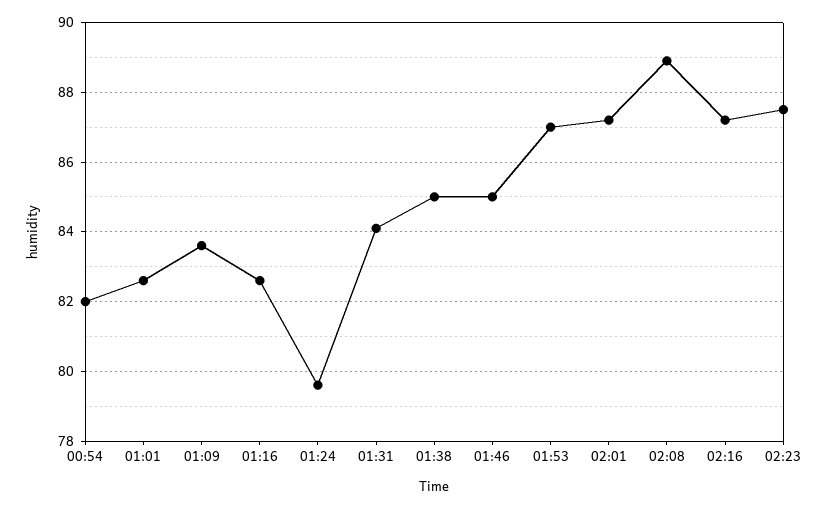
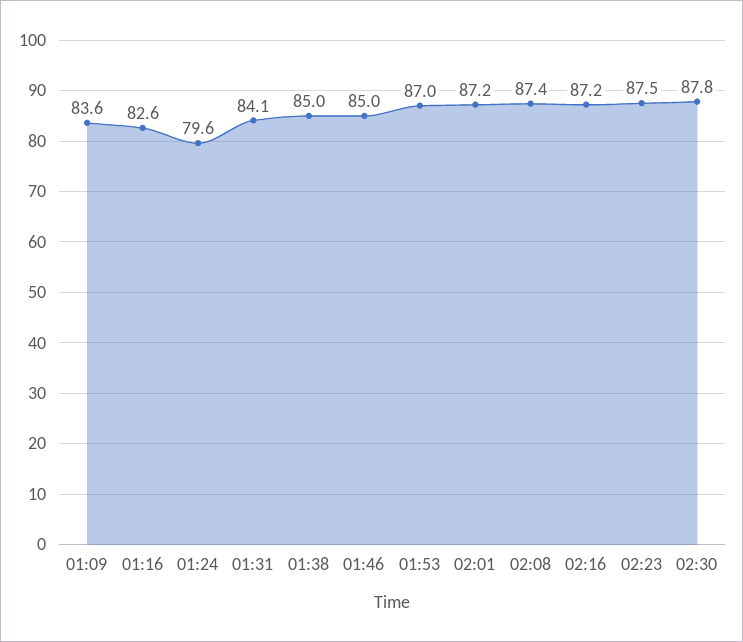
00:54: 82 -> none
01:01: 82.5 -> none
02:08: 89 -> 87.4
02:30: none -> 87.8

